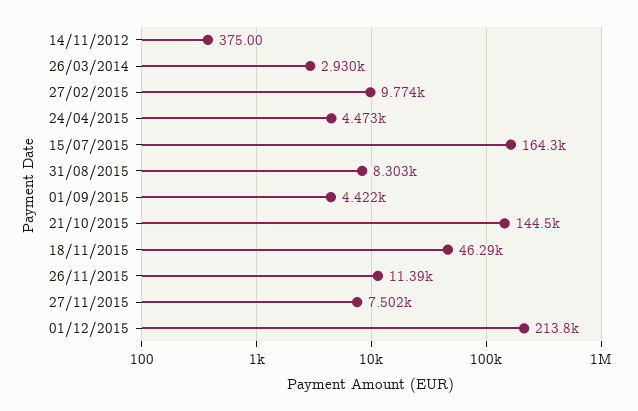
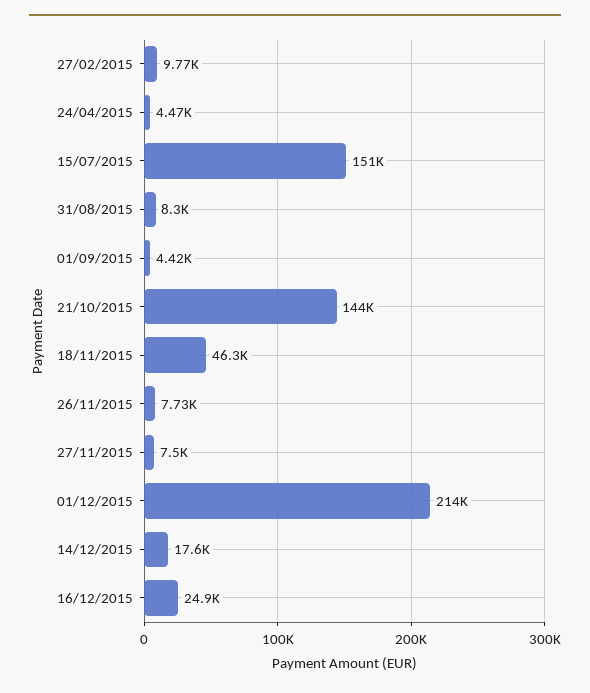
14/11/2012: 375 -> none
26/03/2014: 2930 -> none
15/07/2015: 164300 -> 151000
26/11/2015: 11390 -> 7730
14/12/2015: none -> 17600
16/12/2015: none -> 24900

